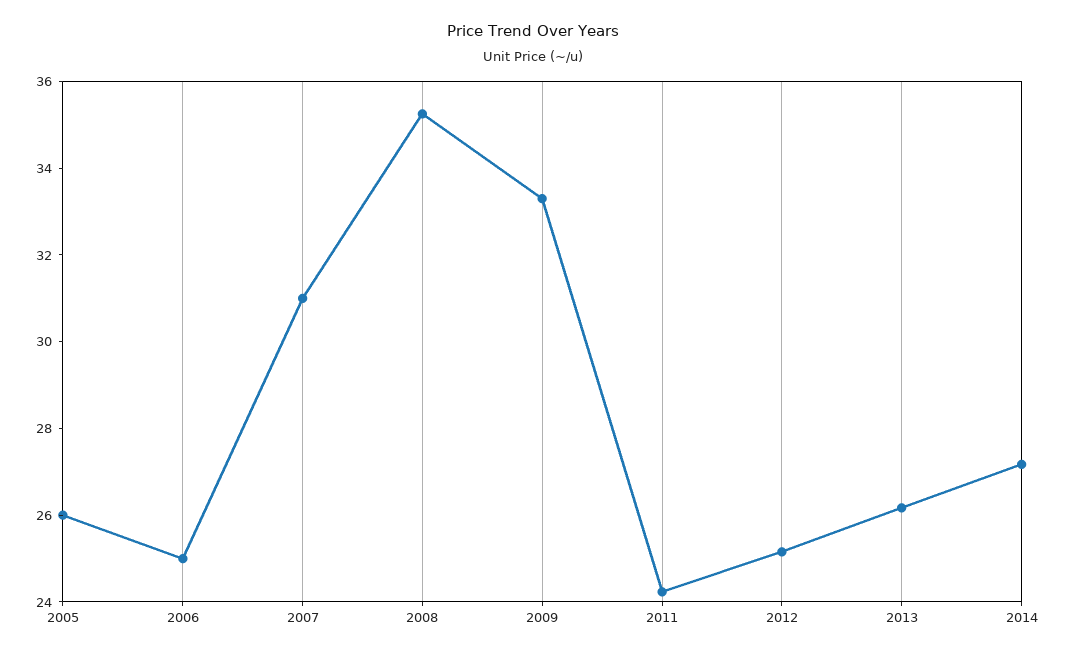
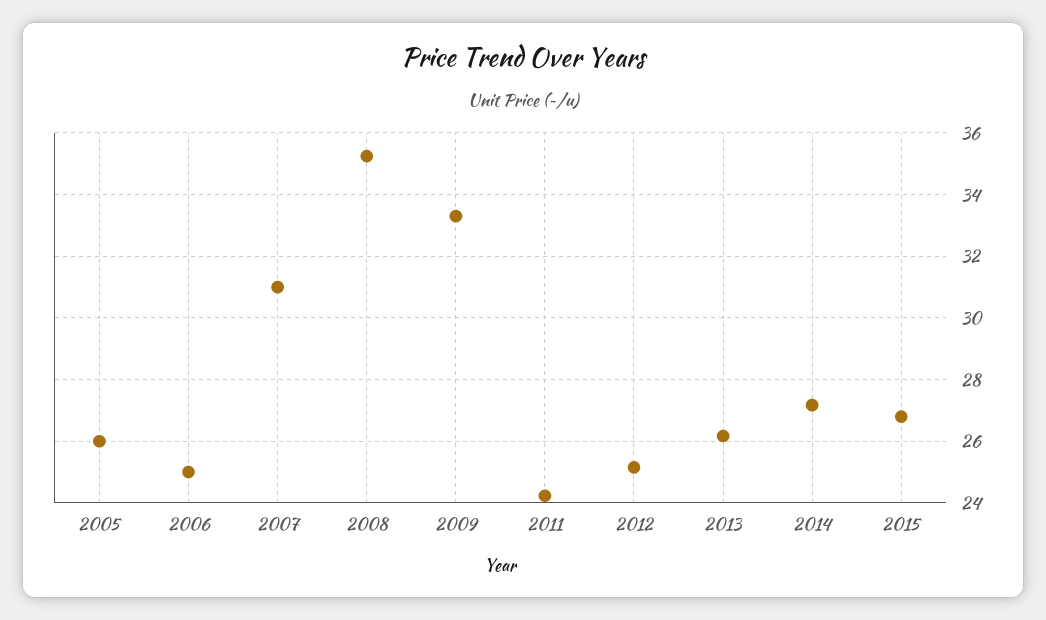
2015: none -> 26.8

